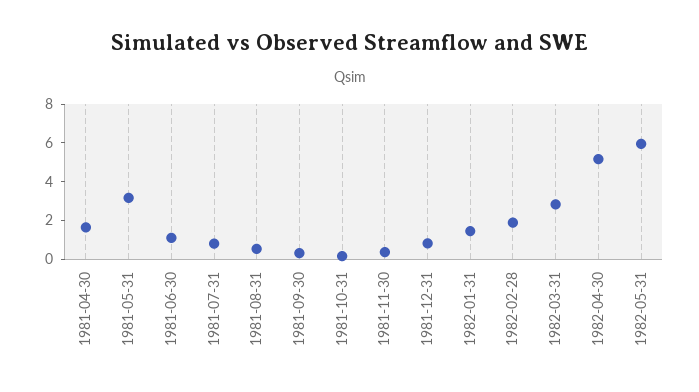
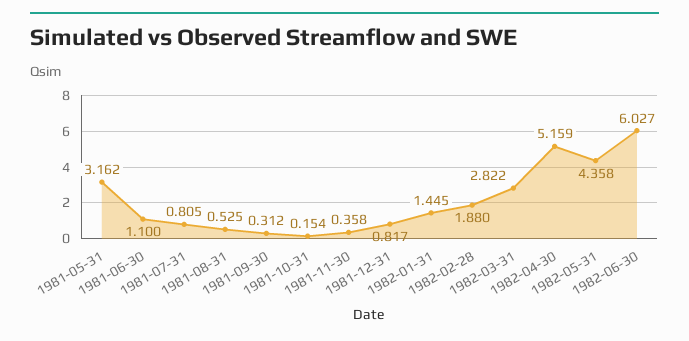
1981-04-30: 1.5 -> none
1982-05-31: 6 -> 4.358
1982-06-30: none -> 6.027

